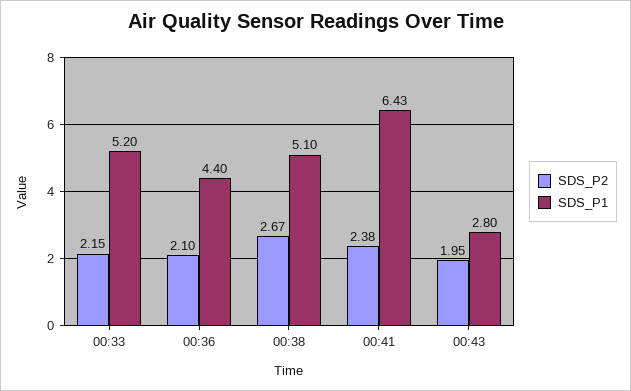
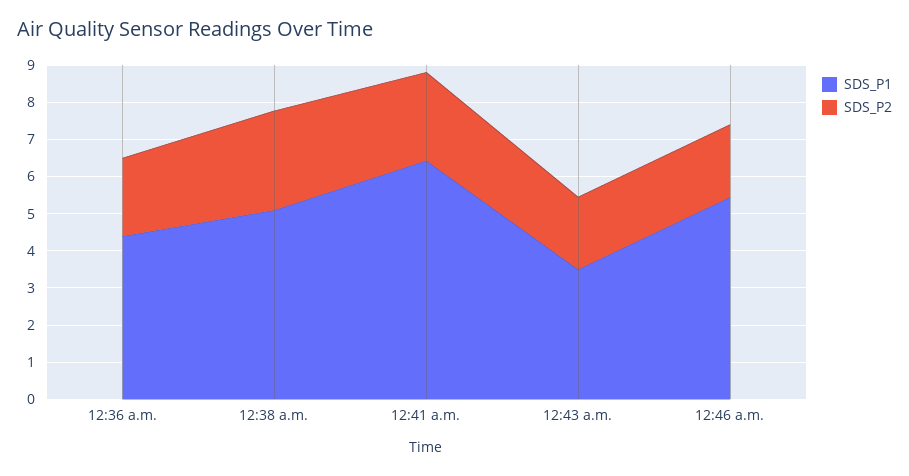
SDS_P2, 00:33: 2.15 -> none
SDS_P1, 00:33: 5.2 -> none
SDS_P1, 00:43: 2.8 -> 3.5
SDS_P1, 12:46 a.m.: none -> 5.5
SDS_P2, 12:46 a.m.: none -> 2

